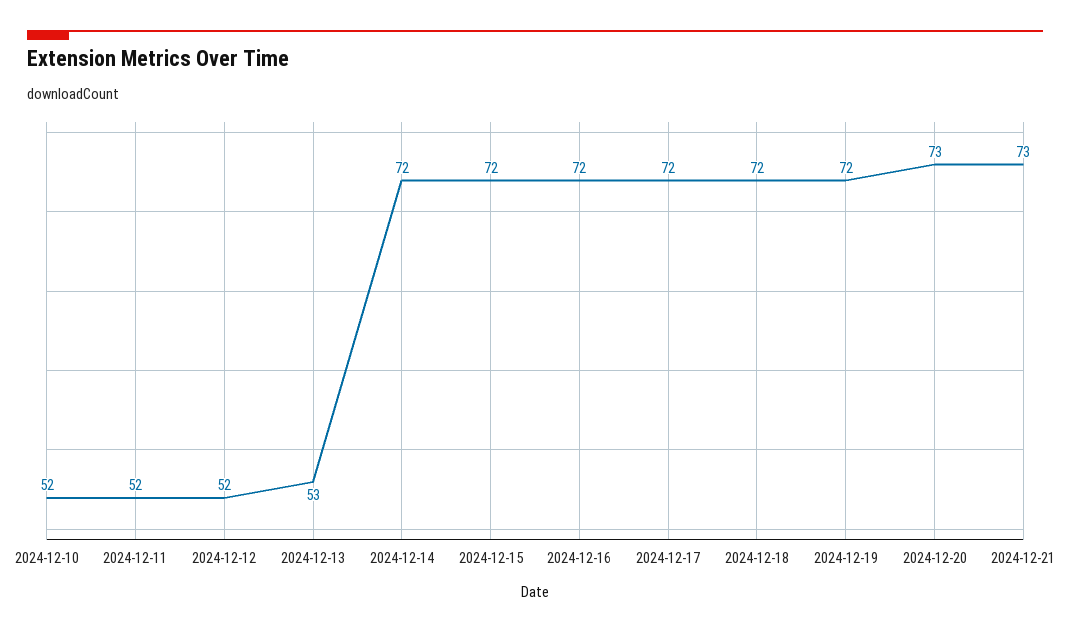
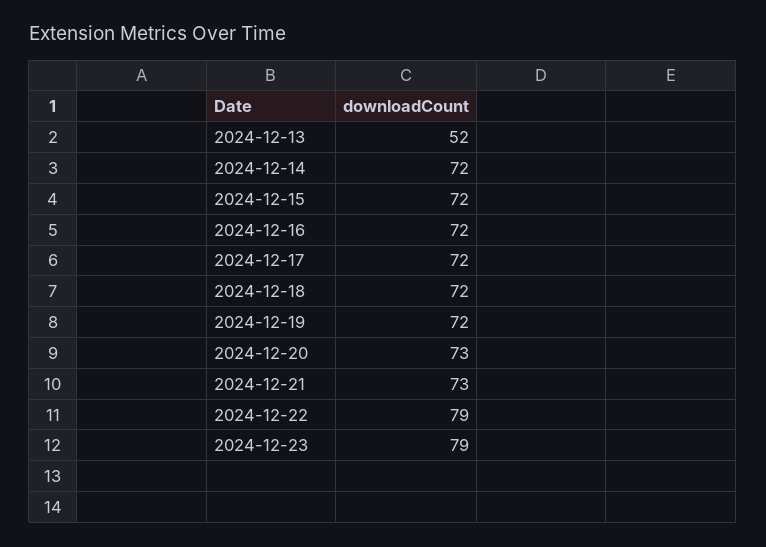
2024-12-10: 52 -> none
2024-12-11: 52 -> none
2024-12-12: 52 -> none
2024-12-13: 53 -> 52
2024-12-22: none -> 79
2024-12-23: none -> 79

